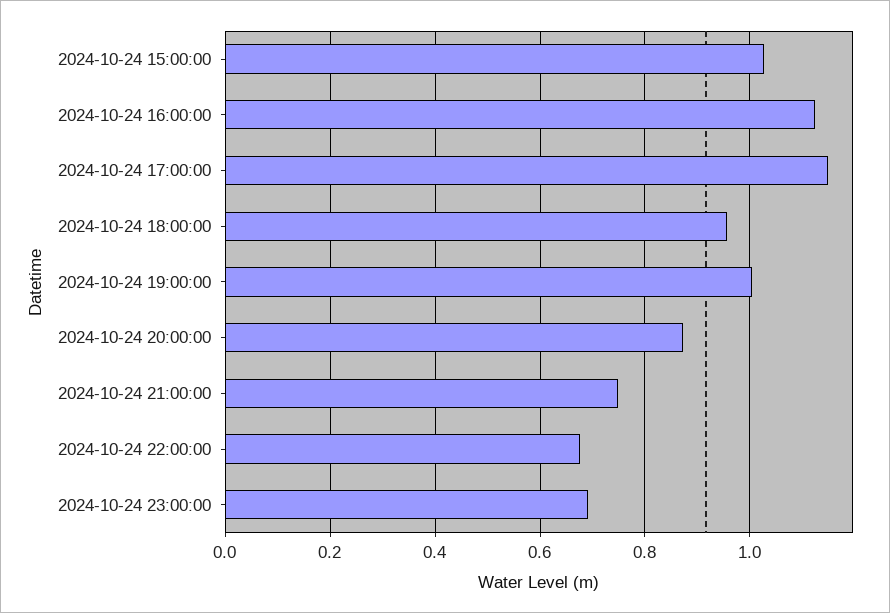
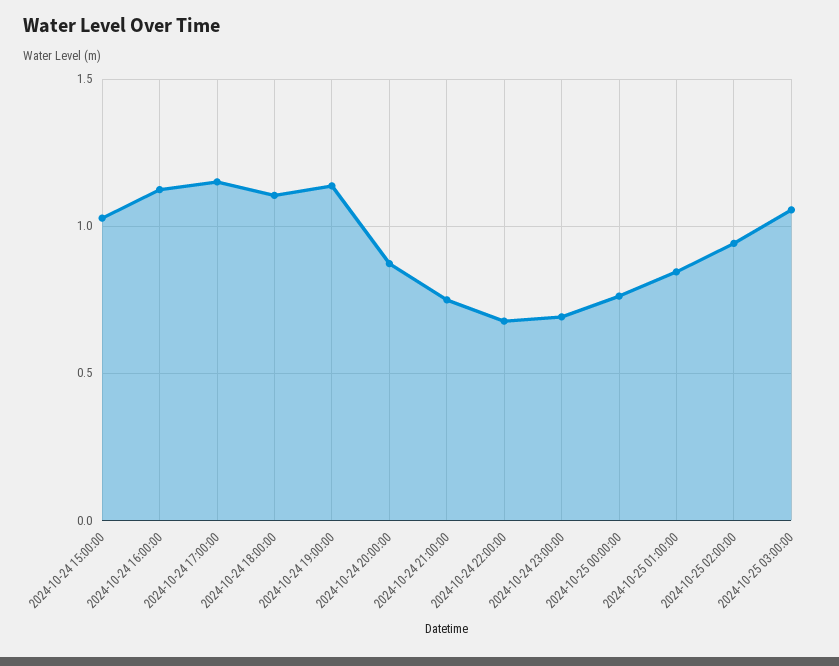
2024-10-24 18:00:00: 0.96 -> 1.1
2024-10-24 19:00:00: 1 -> 1.15
2024-10-25 00:00:00: none -> 0.75
2024-10-25 01:00:00: none -> 0.85
2024-10-25 02:00:00: none -> 0.95
2024-10-25 03:00:00: none -> 1.05

